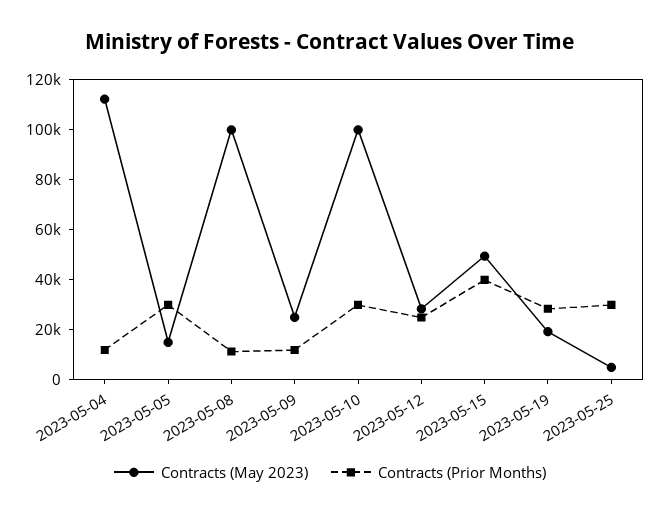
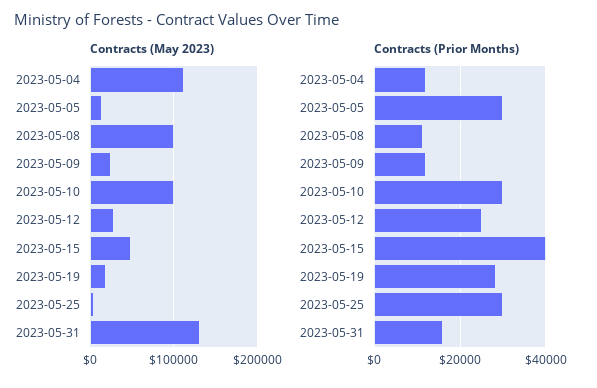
Contracts (May 2023), 2023-05-31: none -> 130000
Contracts (Prior Months), 2023-05-31: none -> 16000

